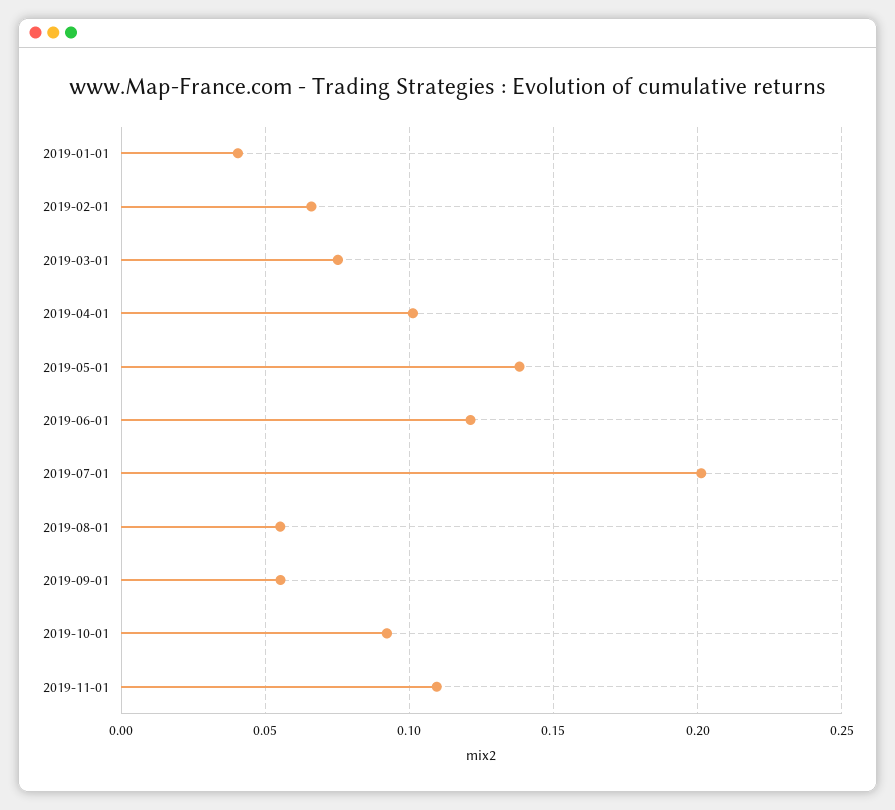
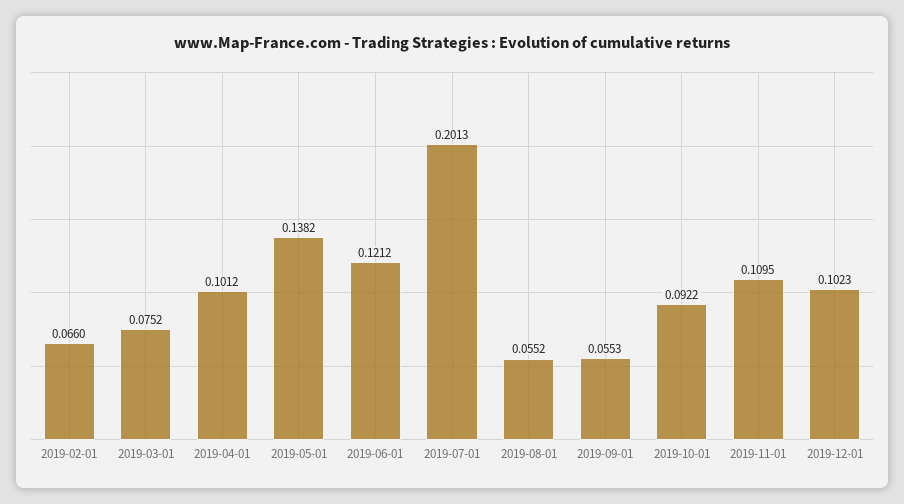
2019-01-01: 0.04 -> none
2019-12-01: none -> 0.1023

